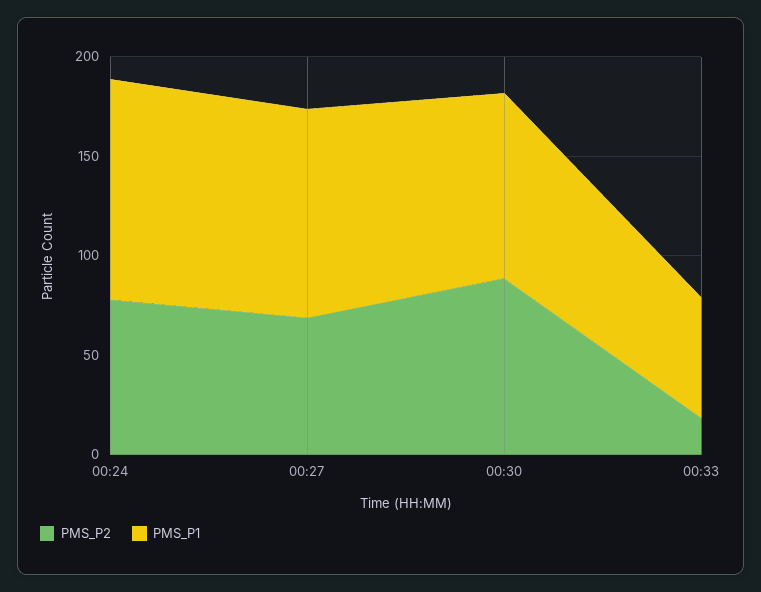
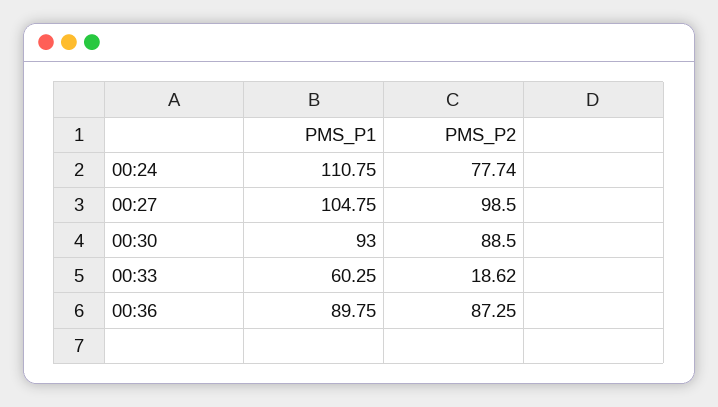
PMS_P2, 00:27: 70 -> 98.5
PMS_P1, 00:36: none -> 89.75
PMS_P2, 00:36: none -> 87.25

